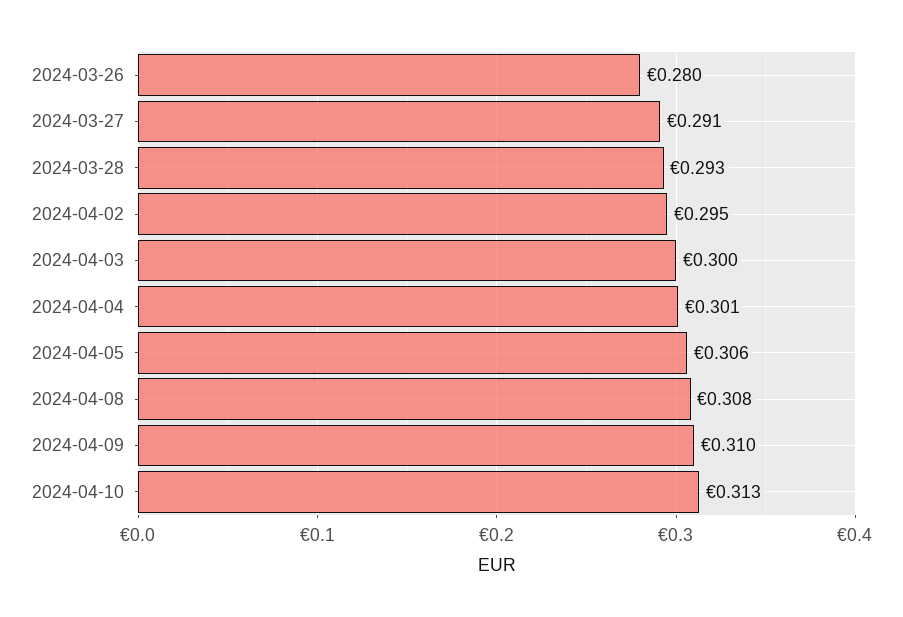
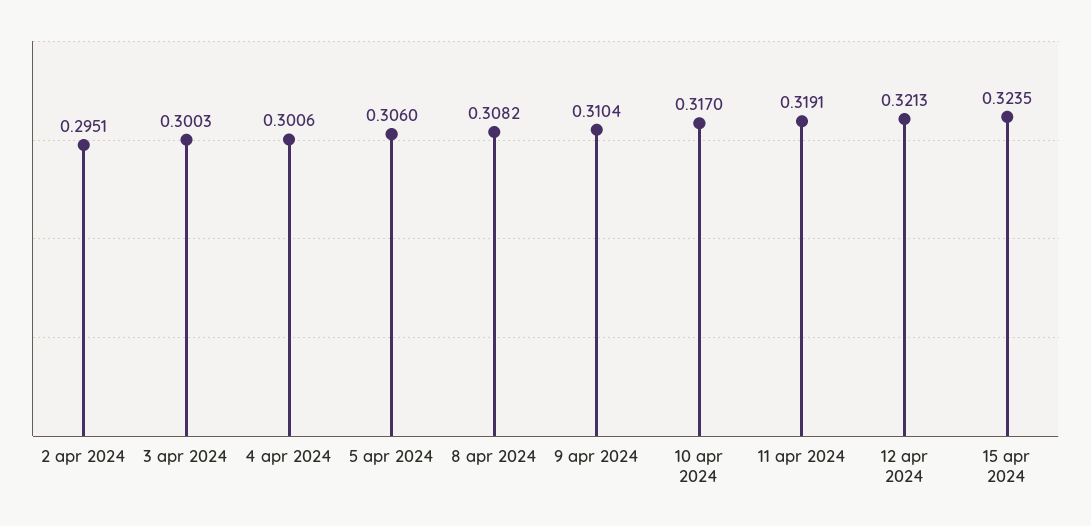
2024-03-26: 0.28 -> none
2024-03-27: 0.291 -> none
2024-03-28: 0.293 -> none
2024-04-10: 0.313 -> 0.317
11 apr 2024: none -> 0.3191
12 apr 2024: none -> 0.3213
15 apr 2024: none -> 0.3235

